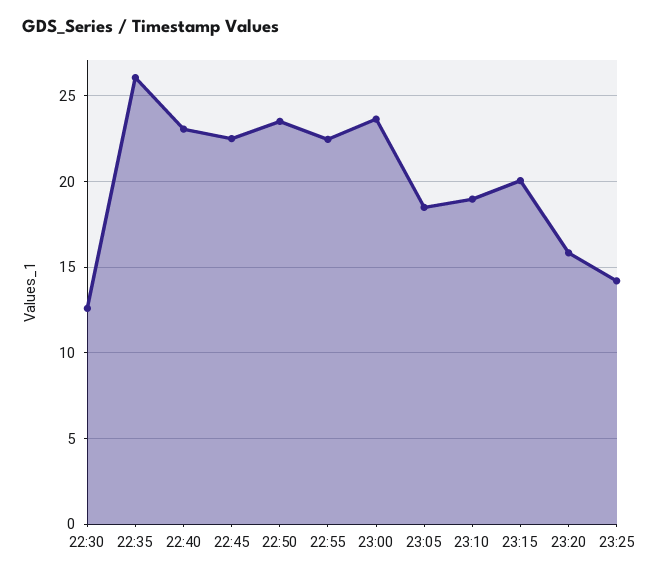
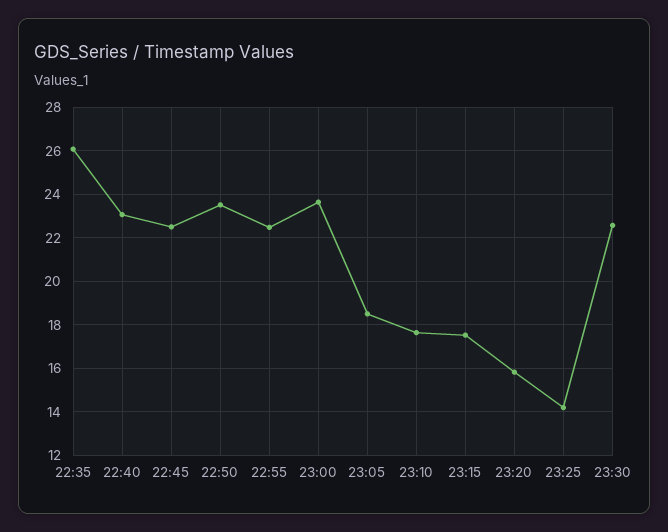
22:30: 12.5 -> none
23:10: 19 -> 17.5
23:15: 20 -> 17.5
23:30: none -> 22.5

